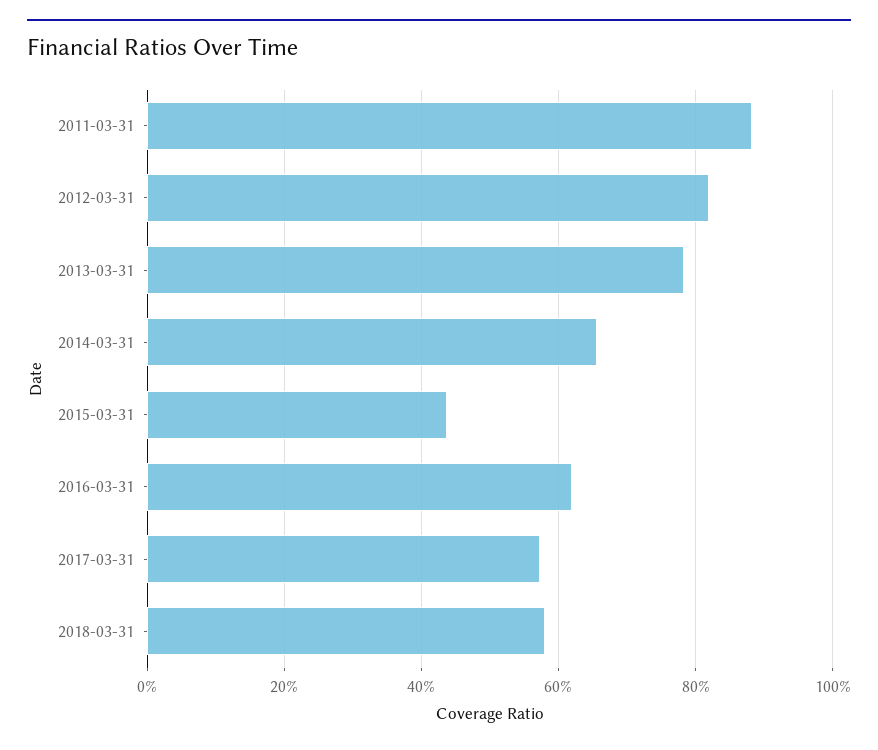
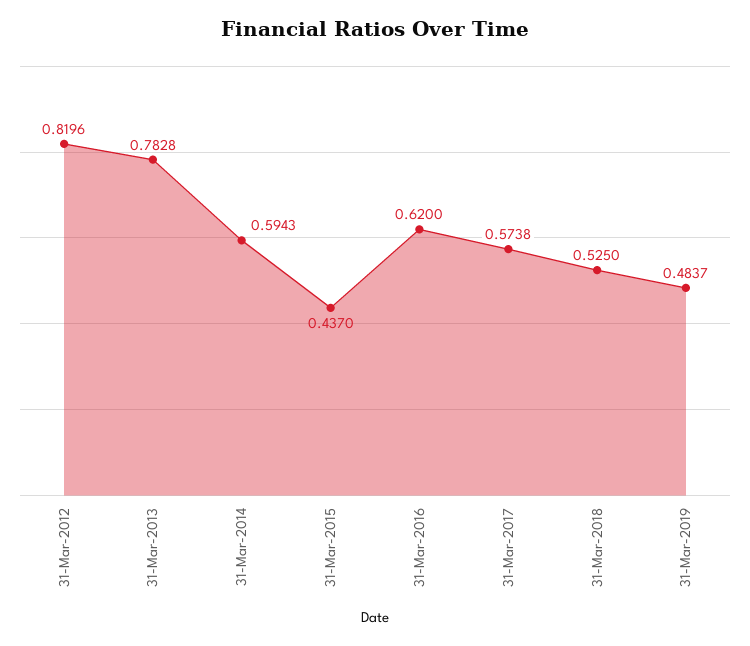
2011-03-31: 0.88 -> none
2014-03-31: 0.66 -> 0.5943
2018-03-31: 0.58 -> 0.525
31-Mar-2019: none -> 0.4837

